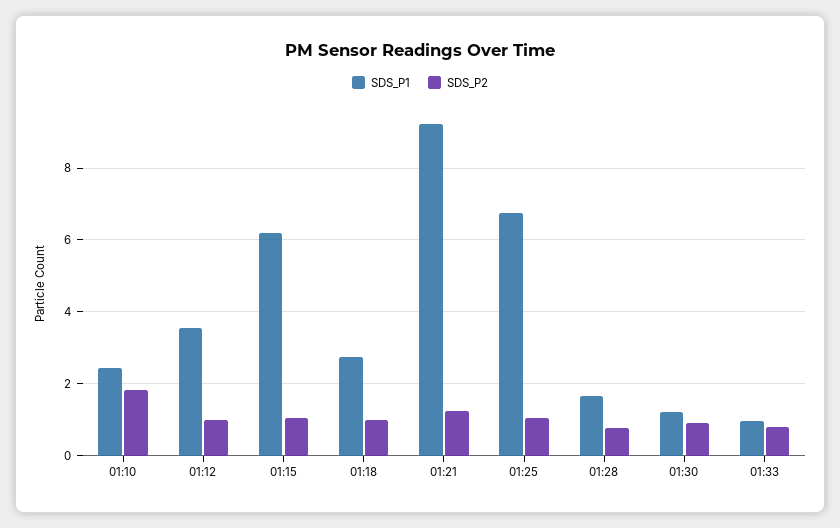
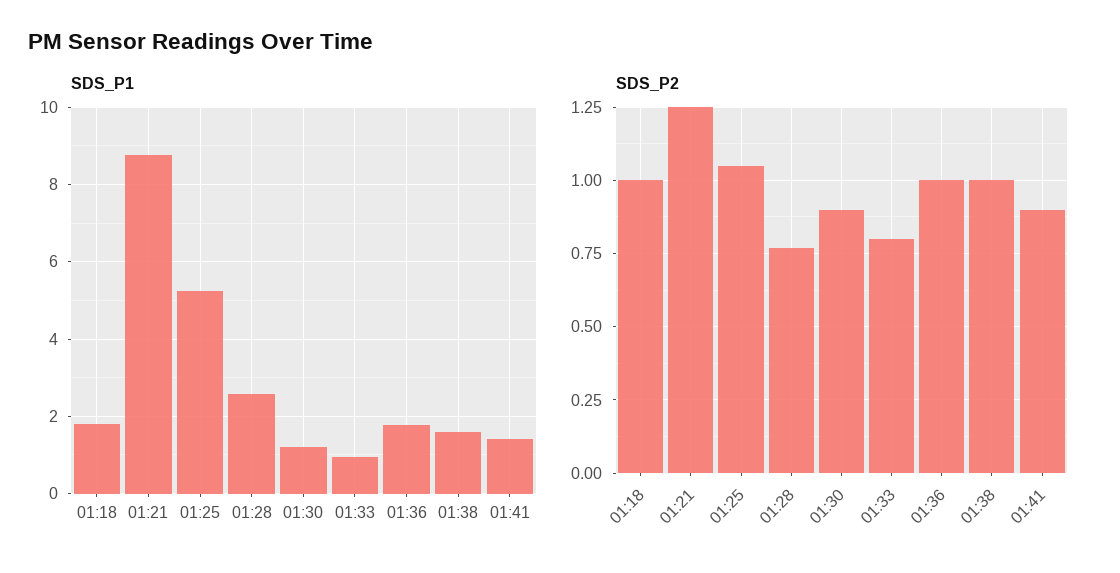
SDS_P1, 01:10: 2.4 -> none
SDS_P2, 01:10: 1.8 -> none
SDS_P1, 01:12: 3.6 -> none
SDS_P2, 01:12: 1 -> none
SDS_P1, 01:15: 6.2 -> none
SDS_P2, 01:15: 1 -> none
SDS_P1, 01:18: 2.8 -> 1.8
SDS_P1, 01:21: 9.2 -> 8.8
SDS_P1, 01:25: 6.8 -> 5.2
SDS_P1, 01:28: 1.6 -> 2.6
SDS_P1, 01:36: none -> 1.8
SDS_P1, 01:38: none -> 1.6
SDS_P1, 01:41: none -> 1.4
SDS_P2, 01:36: none -> 1
SDS_P2, 01:38: none -> 1
SDS_P2, 01:41: none -> 0.9

